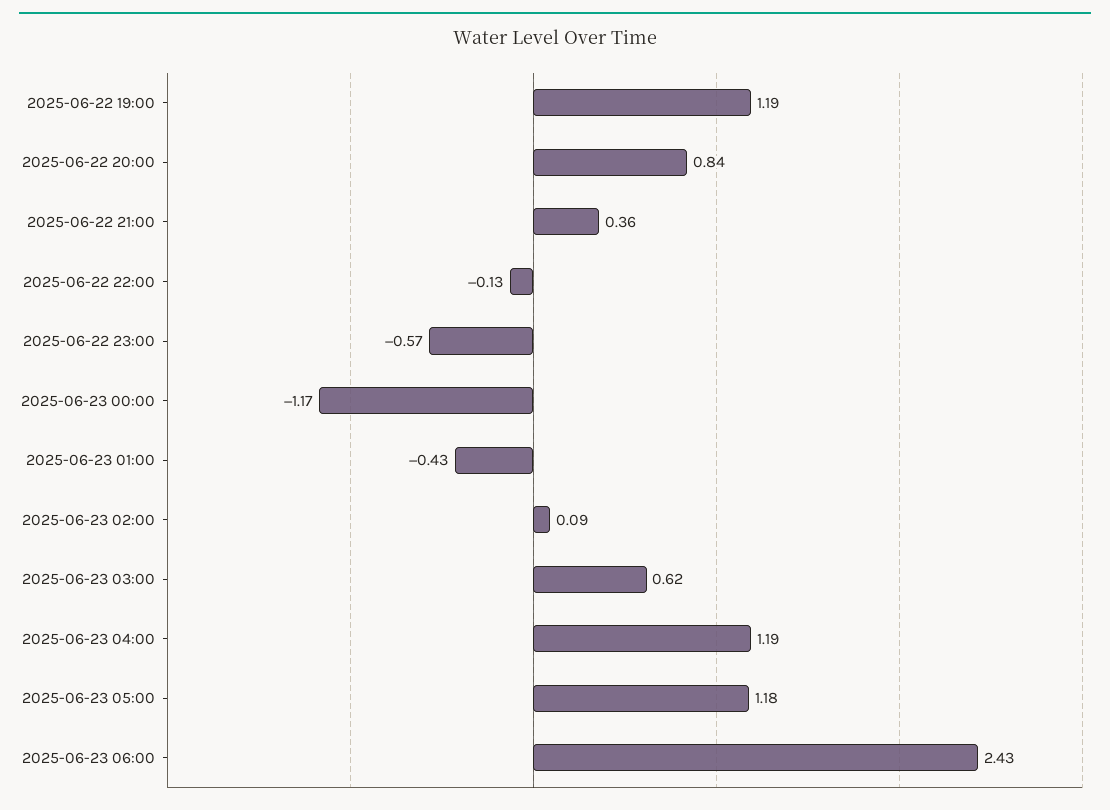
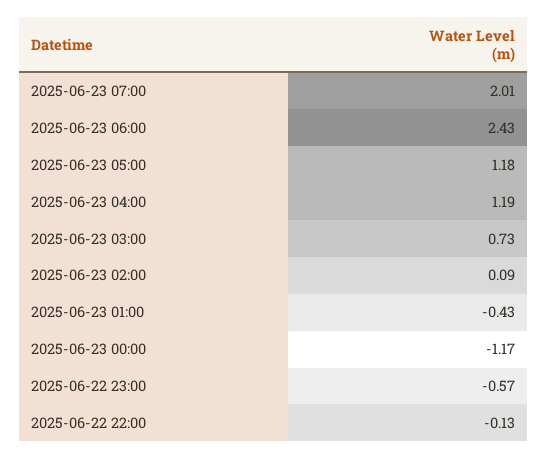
2025-06-22 19:00: 1.19 -> none
2025-06-22 20:00: 0.84 -> none
2025-06-22 21:00: 0.36 -> none
2025-06-23 03:00: 0.62 -> 0.73
2025-06-23 07:00: none -> 2.01

